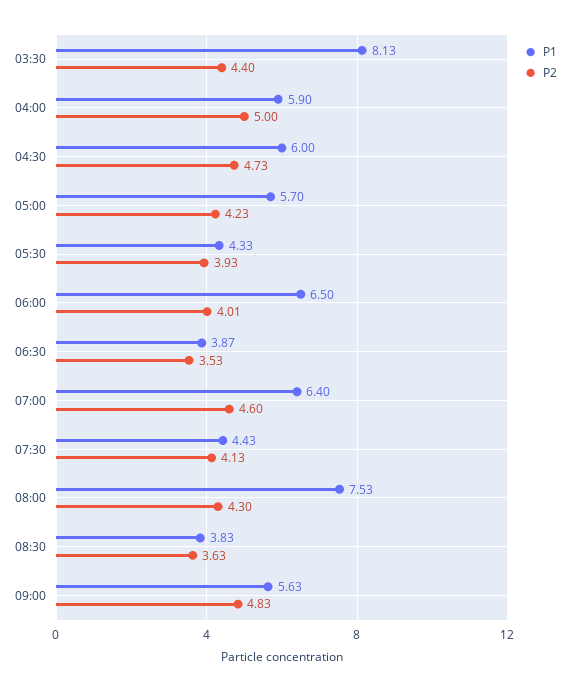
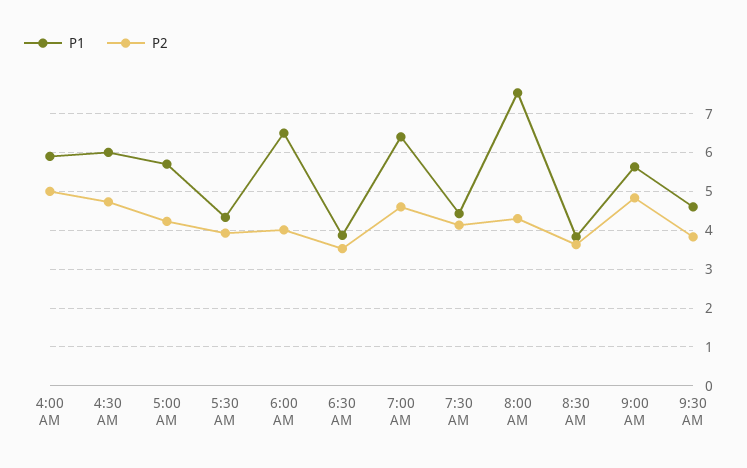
P1, 03:30: 8.13 -> none
P2, 03:30: 4.4 -> none
P1, 9:30 AM: none -> 4.6
P2, 9:30 AM: none -> 3.8

